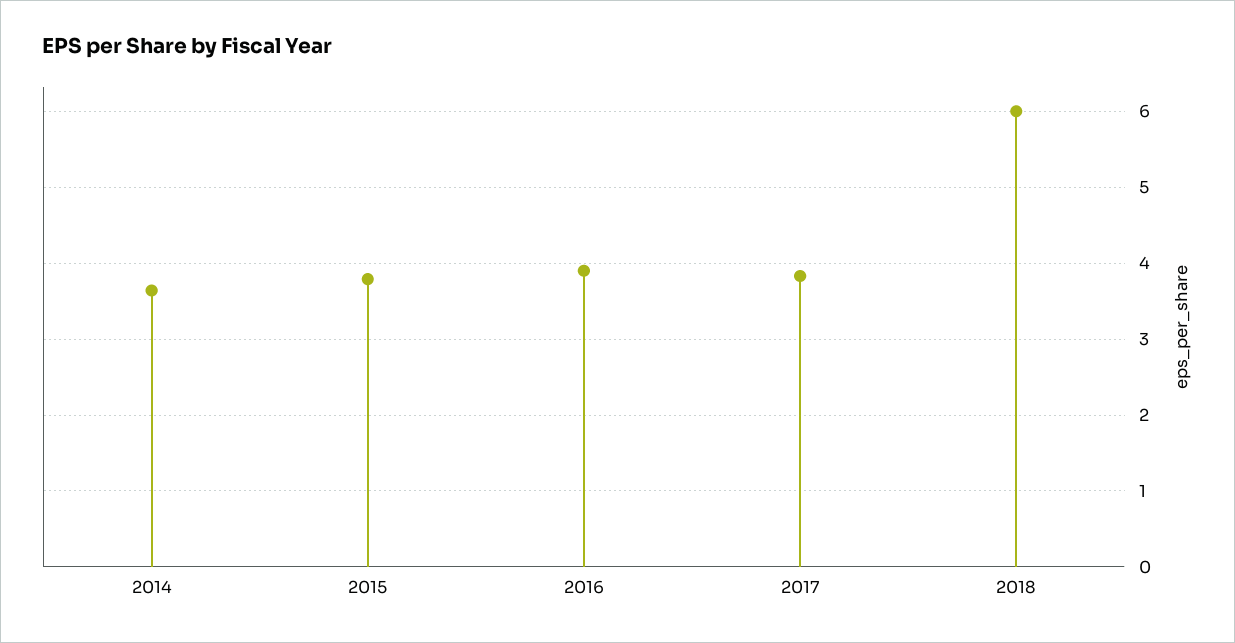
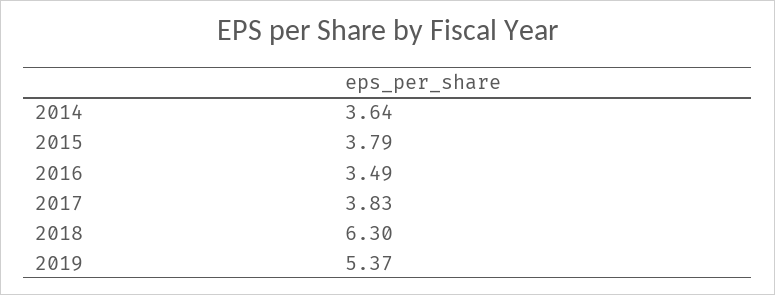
2016: 3.9 -> 3.49
2018: 6 -> 6.3
2019: none -> 5.37

